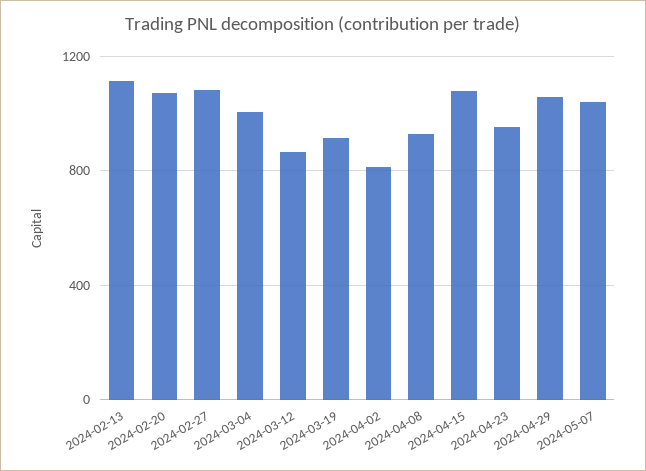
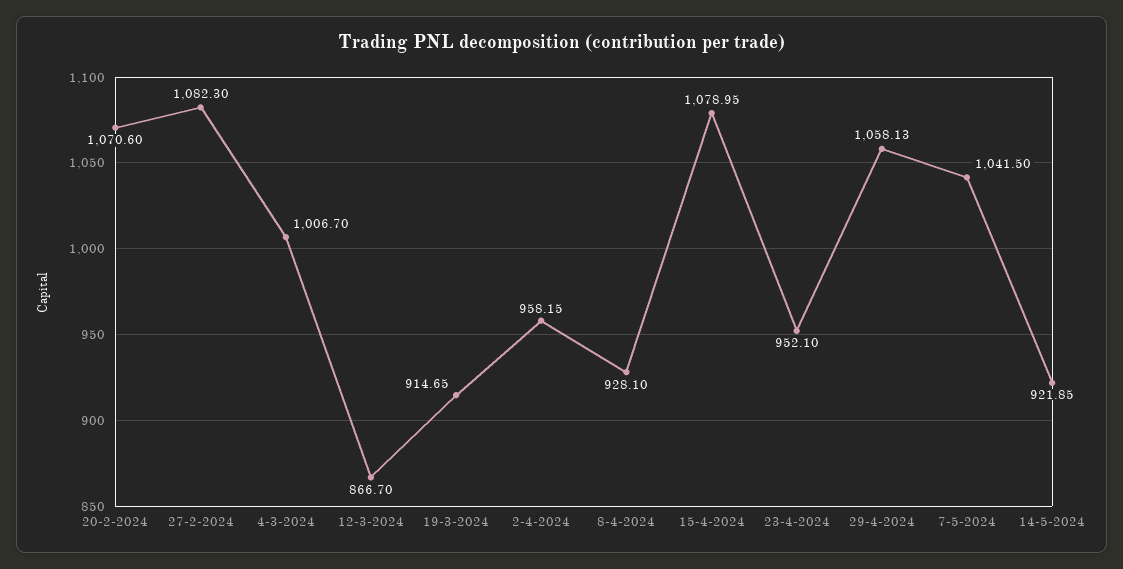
2024-02-13: 1100 -> none
2024-04-02: 800 -> 958.15
14-5-2024: none -> 921.85

